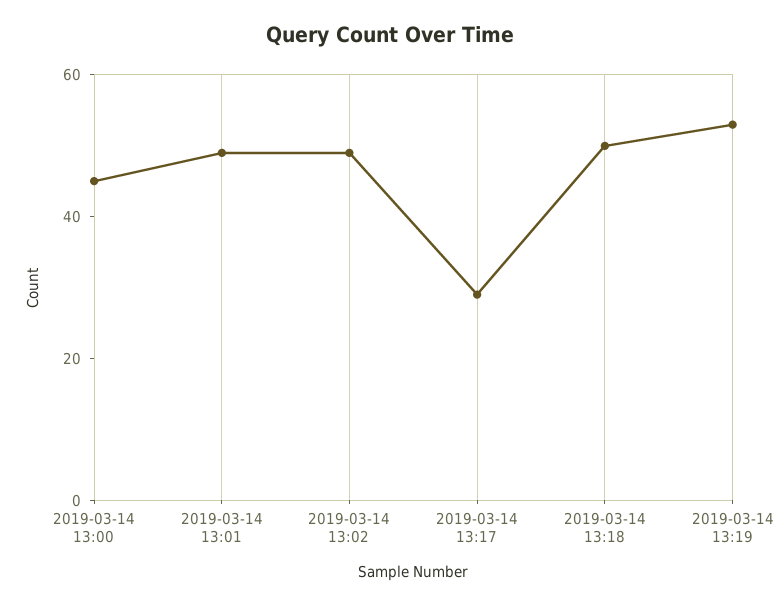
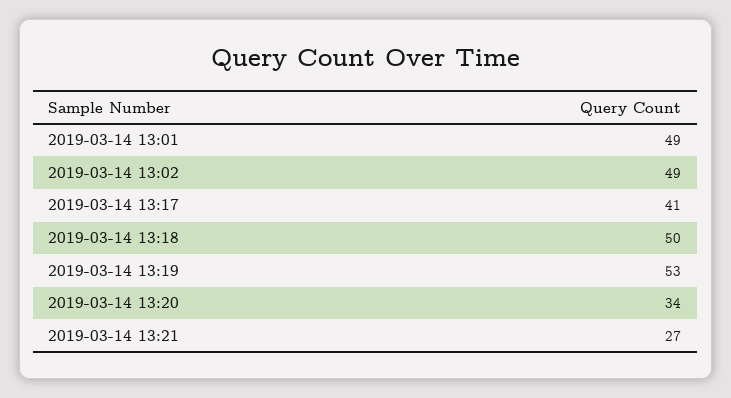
2019-03-14 13:00: 45 -> none
2019-03-14 13:17: 30 -> 41
2019-03-14 13:20: none -> 34
2019-03-14 13:21: none -> 27

